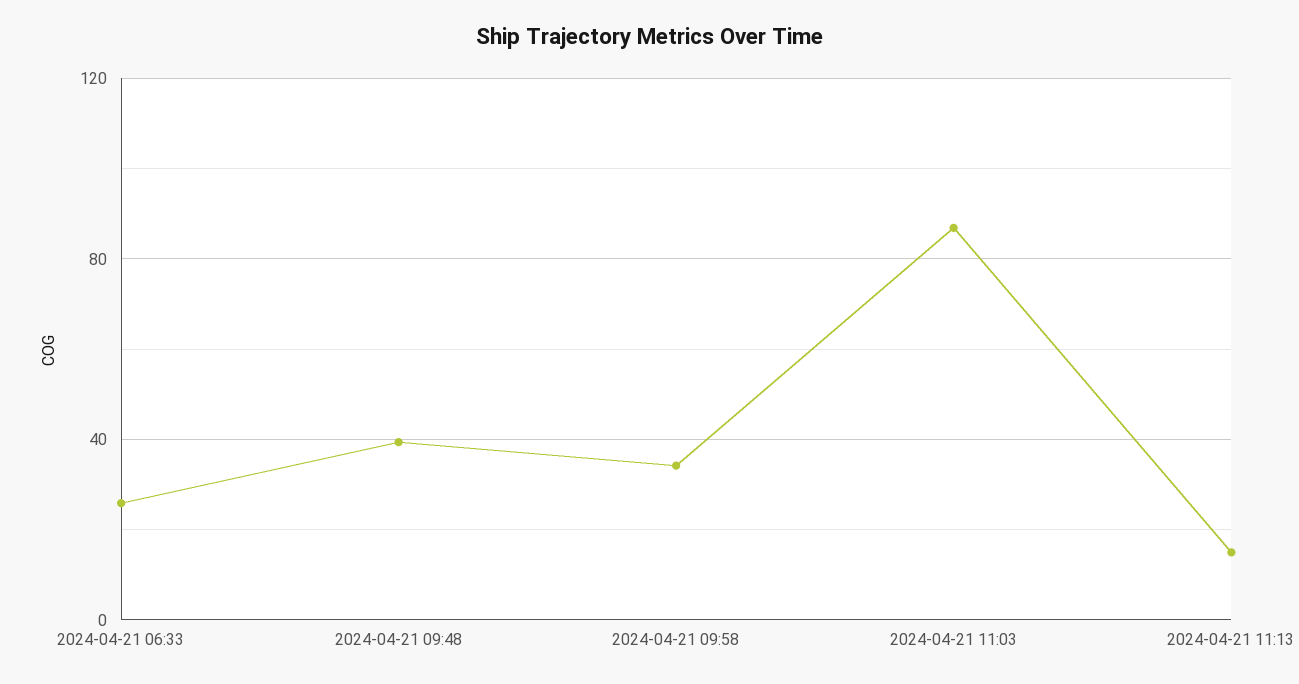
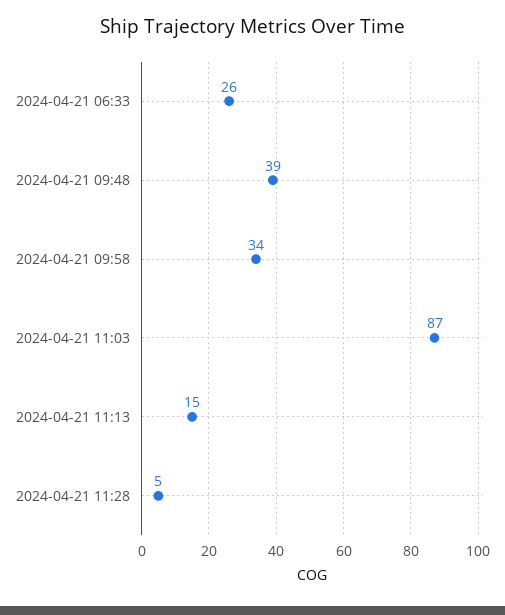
2024-04-21 11:28: none -> 5

